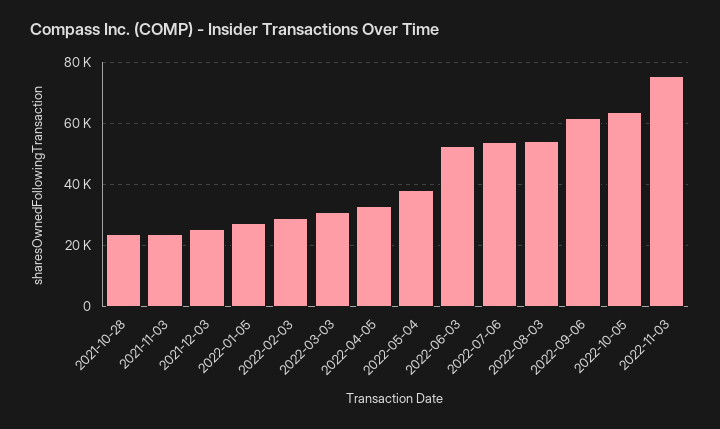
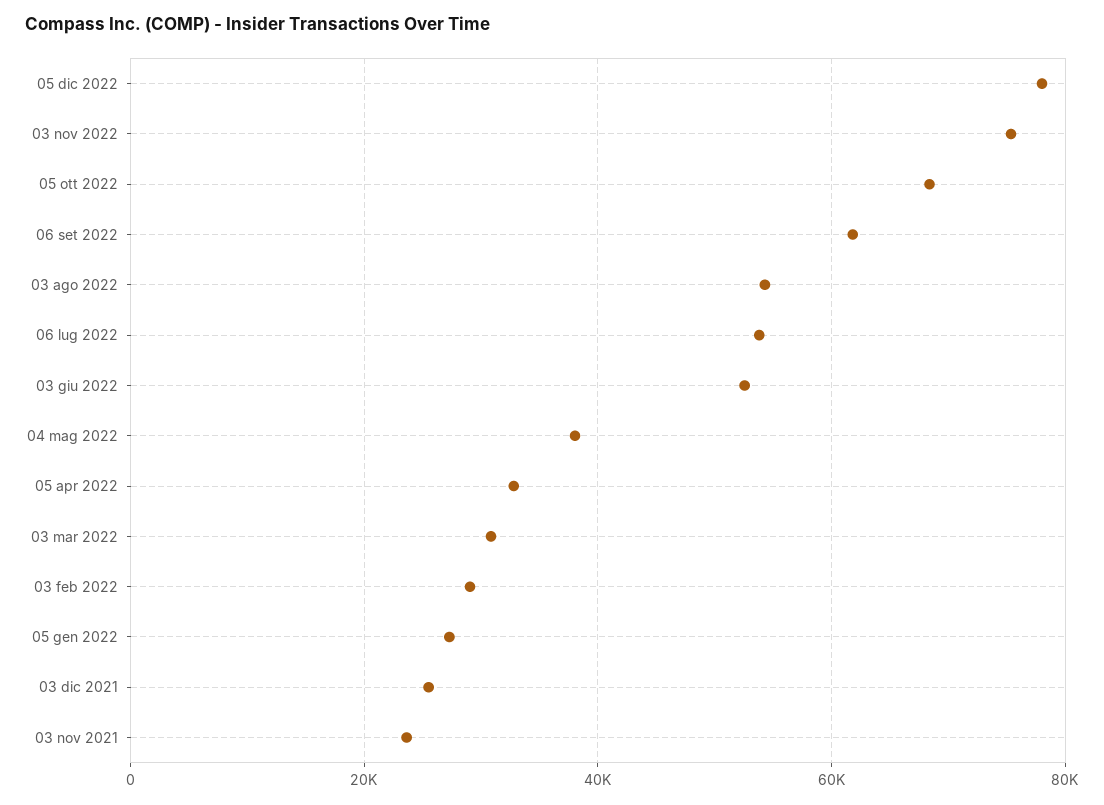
2021-10-28: 24000 -> none
2022-10-05: 64000 -> 68000
05 dic 2022: none -> 78000

